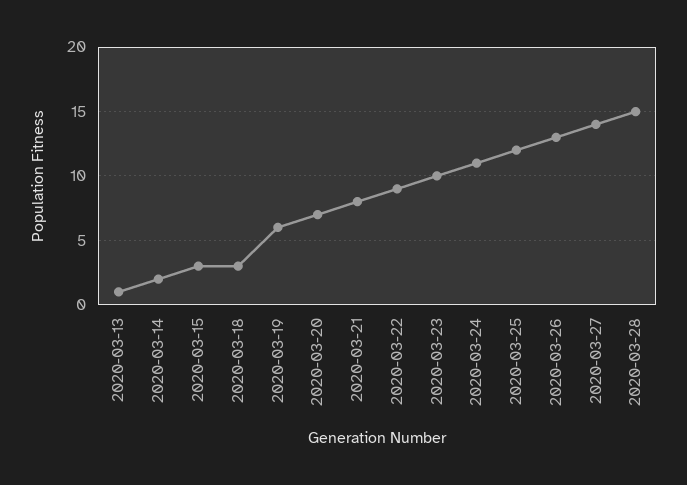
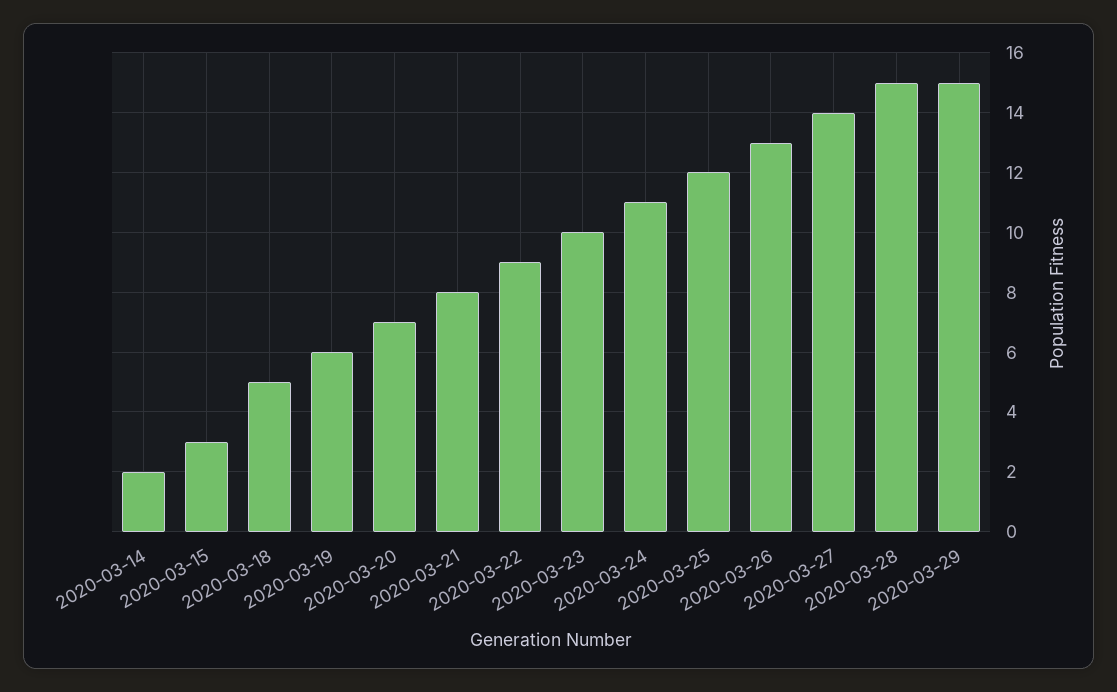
2020-03-13: 1 -> none
2020-03-18: 3 -> 5
2020-03-29: none -> 15

